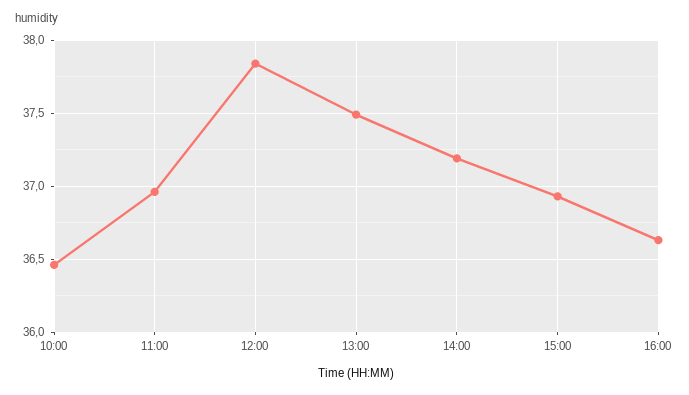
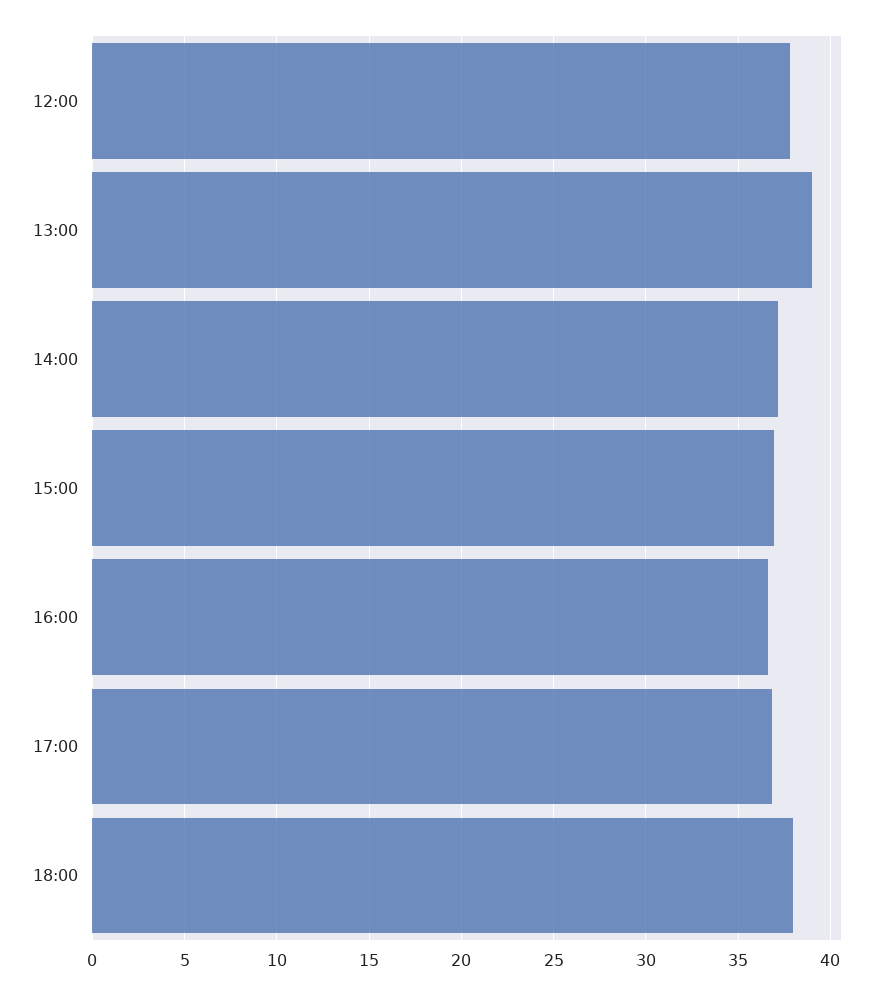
10:00: 36.45 -> none
11:00: 36.95 -> none
13:00: 37.5 -> 39
17:00: none -> 37
18:00: none -> 38

